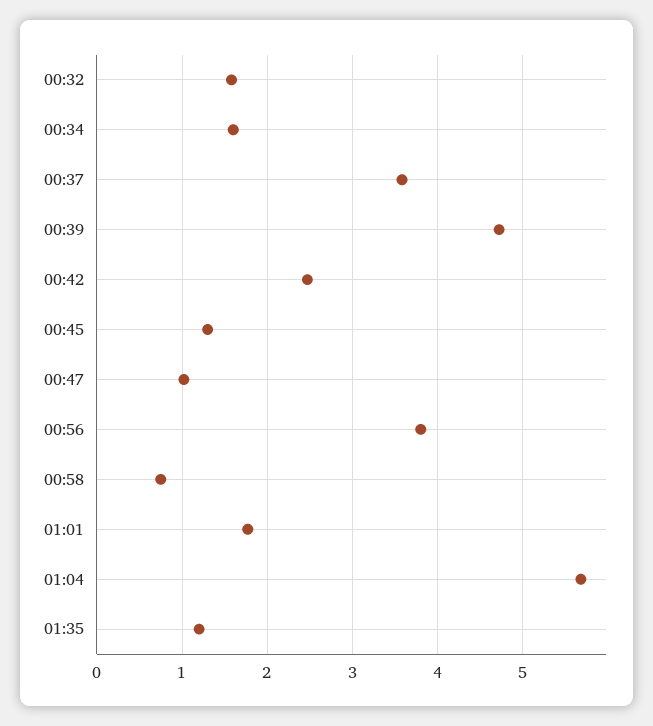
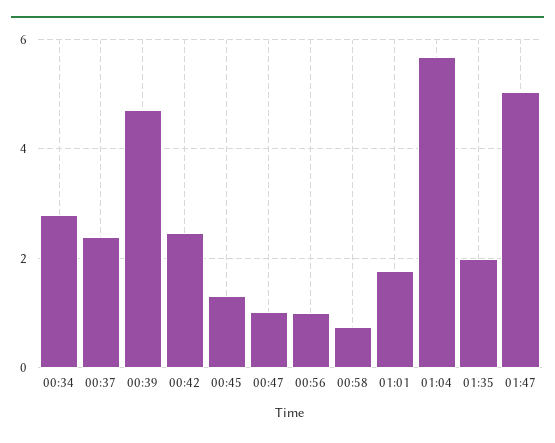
00:32: 1.6 -> none
00:34: 1.6 -> 2.8
00:37: 3.6 -> 2.4
00:56: 3.8 -> 1
01:35: 1.2 -> 2
01:47: none -> 5

